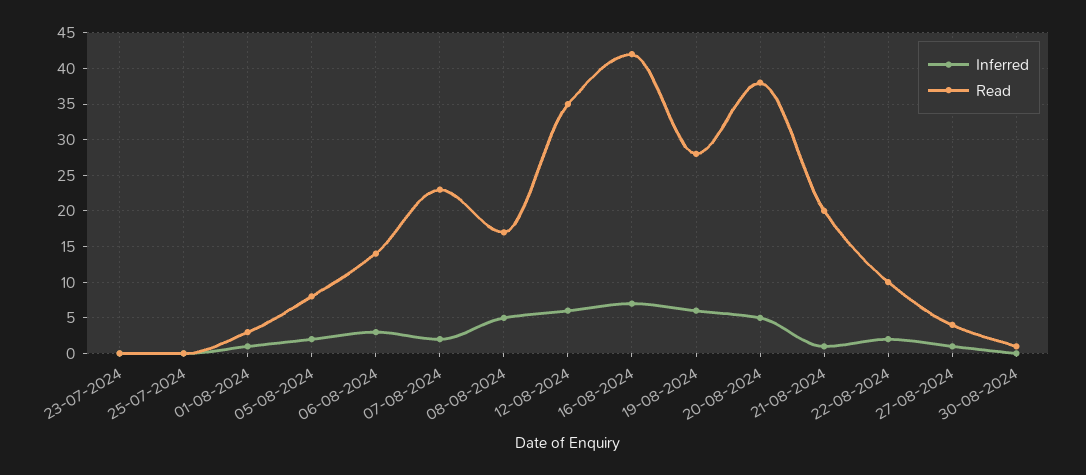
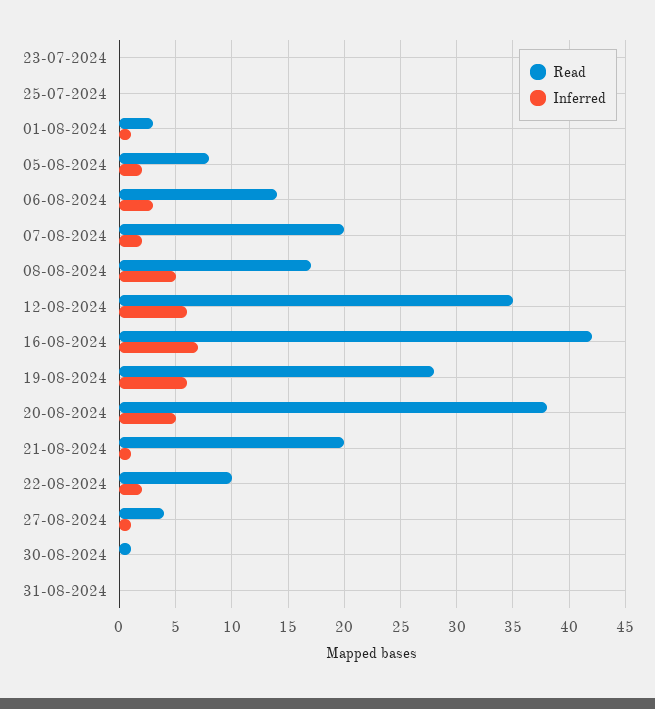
Read, 07-08-2024: 23 -> 20
Read, 31-08-2024: none -> 0
Inferred, 31-08-2024: none -> 0

